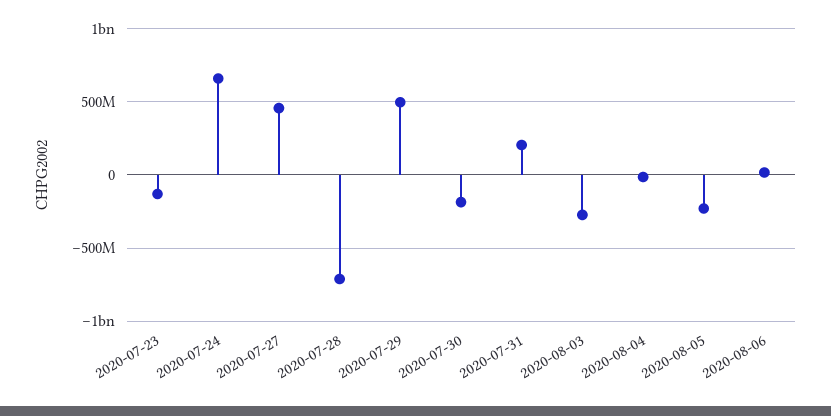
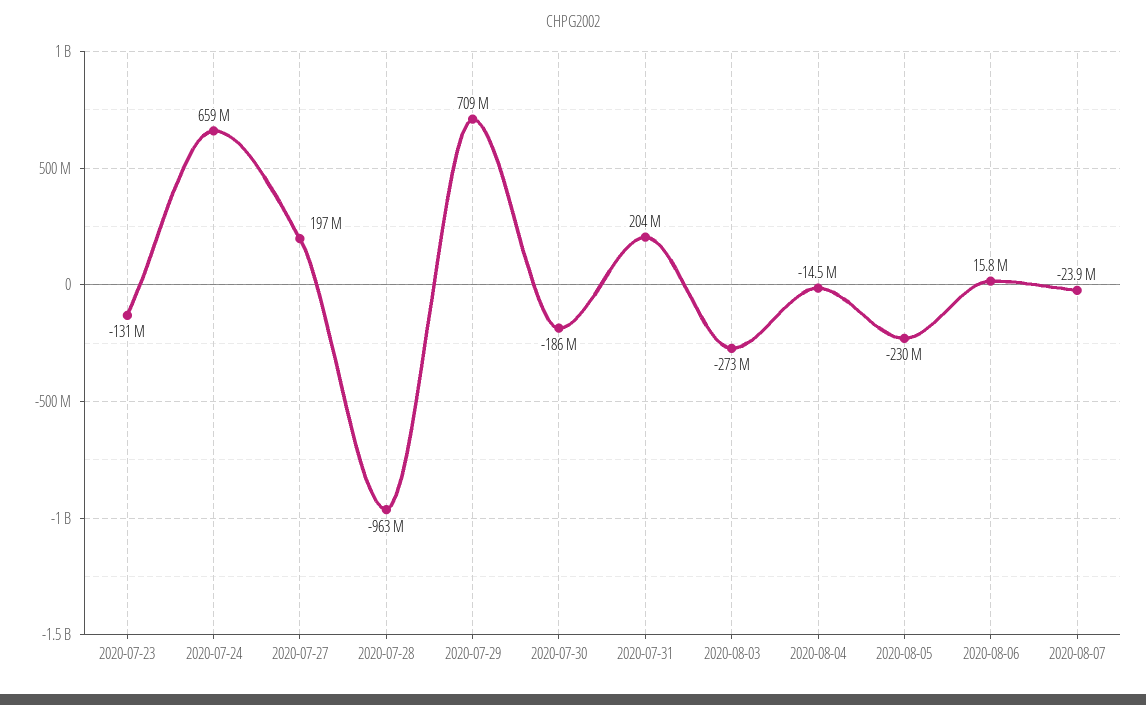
2020-07-27: 450000000 -> 197000000
2020-07-28: -700000000 -> -963000000
2020-07-29: 500000000 -> 709000000
2020-08-07: none -> -23900000

